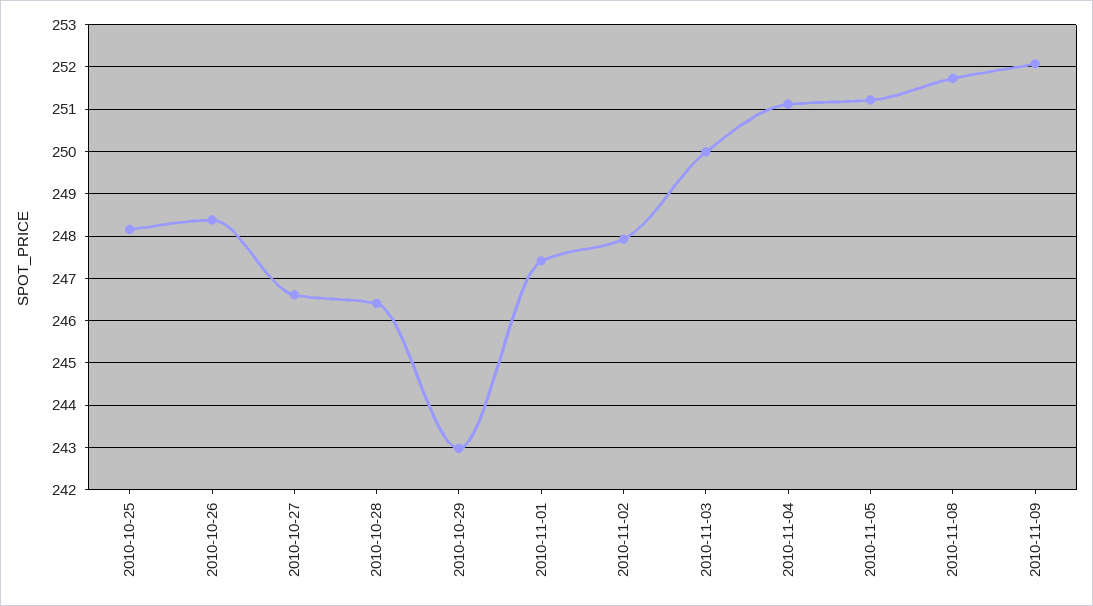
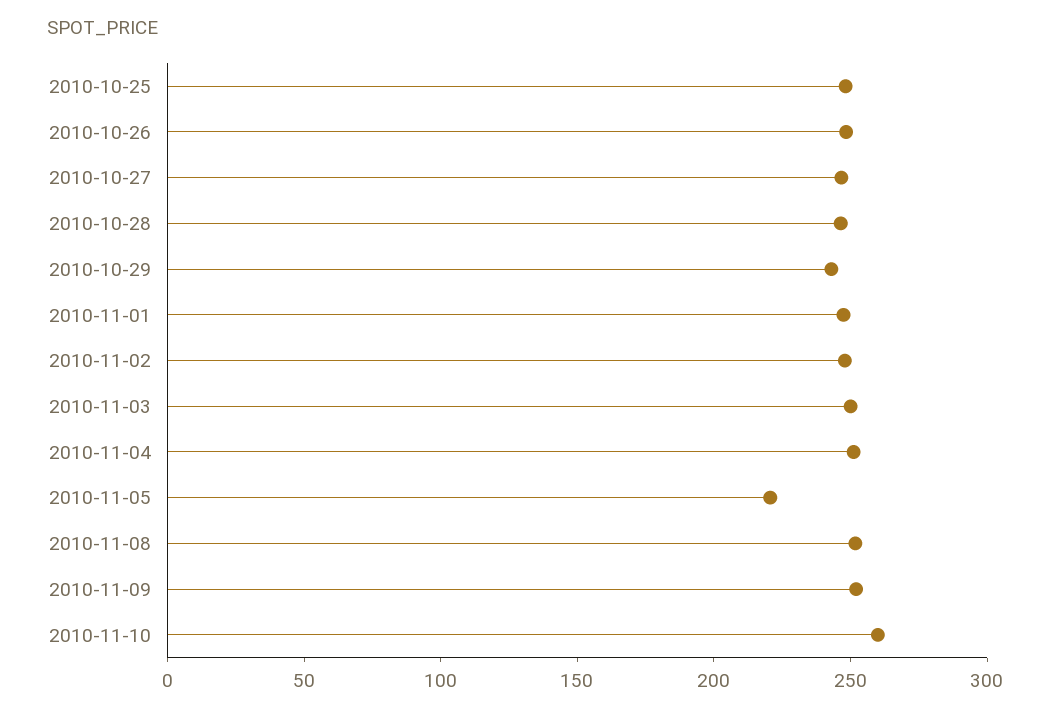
2010-11-05: 251.2 -> 220
2010-11-10: none -> 260

